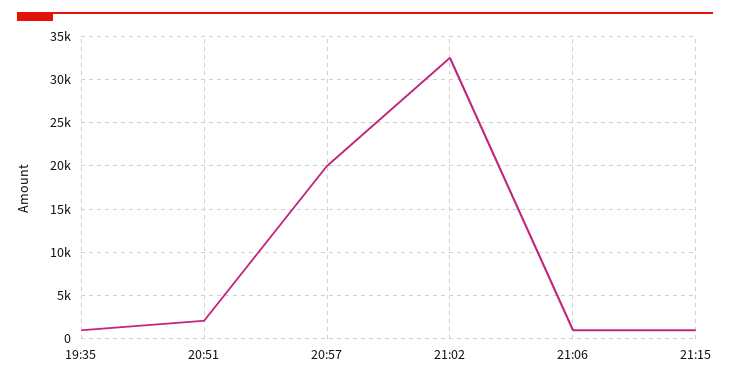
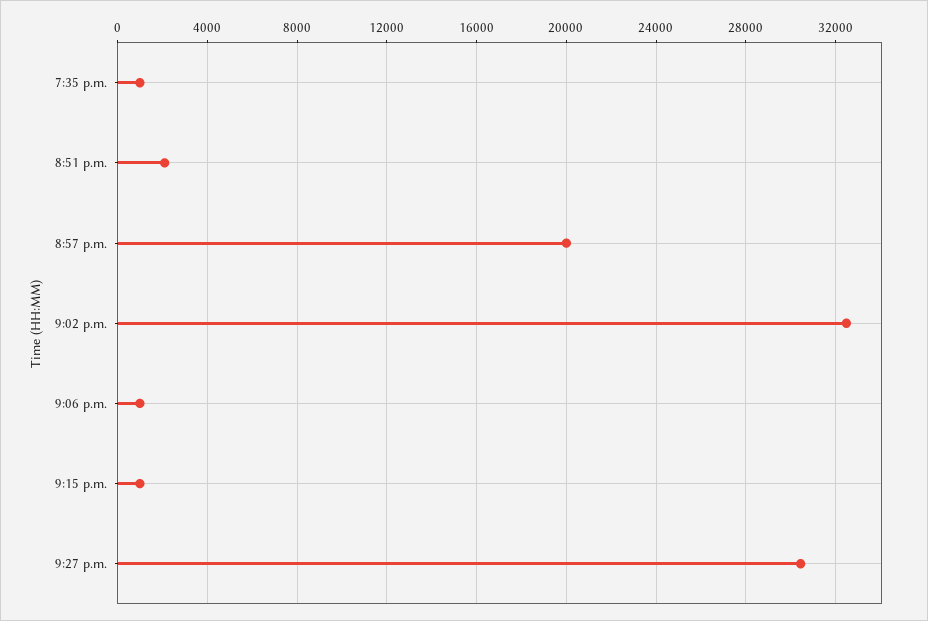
9:27 p.m.: none -> 30500

